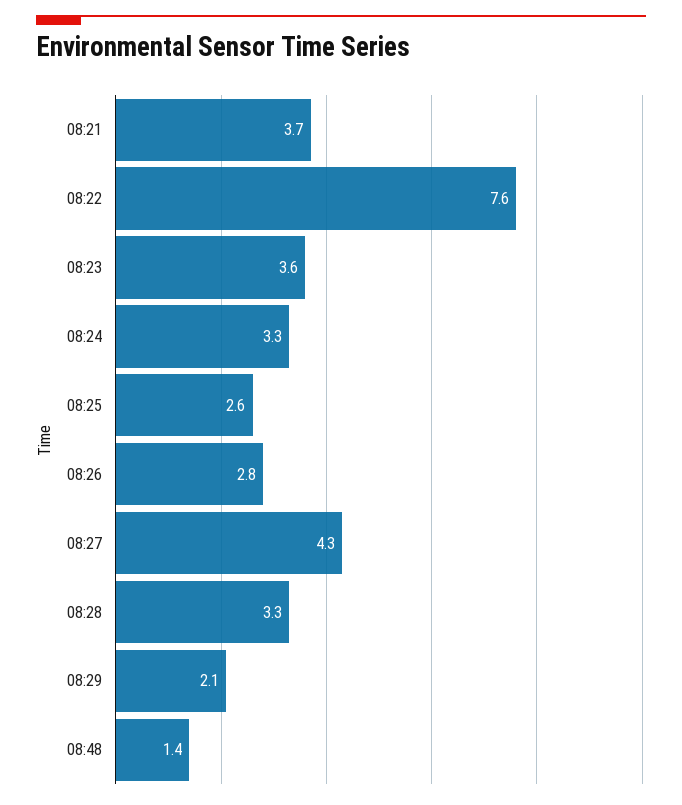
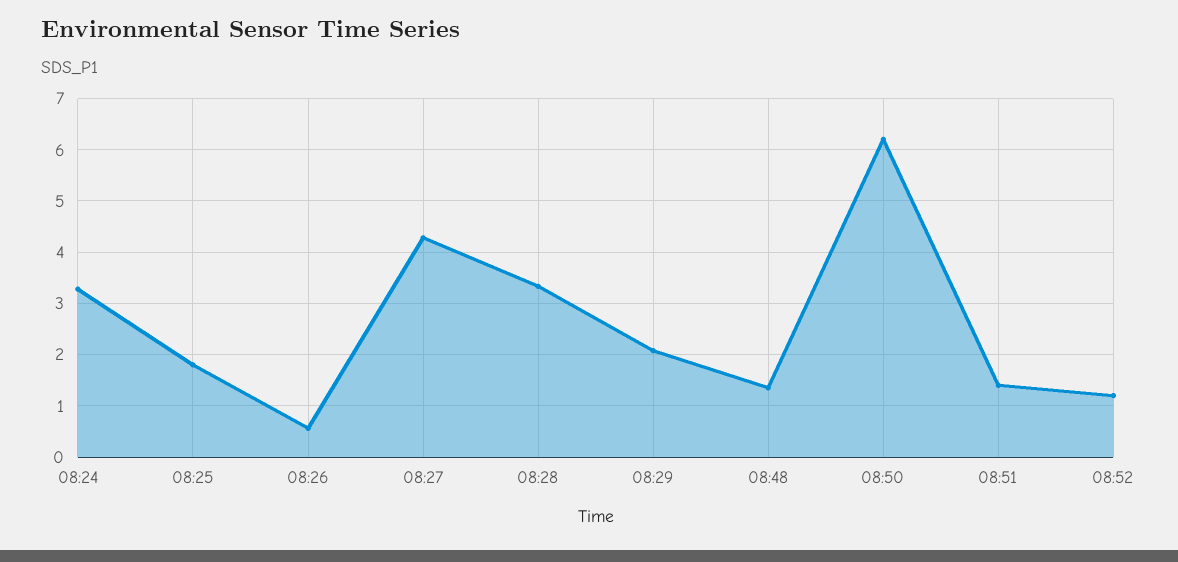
08:21: 3.7 -> none
08:22: 7.6 -> none
08:23: 3.6 -> none
08:25: 2.6 -> 1.8
08:26: 2.8 -> 0.6
08:50: none -> 6.2
08:51: none -> 1.4
08:52: none -> 1.2

